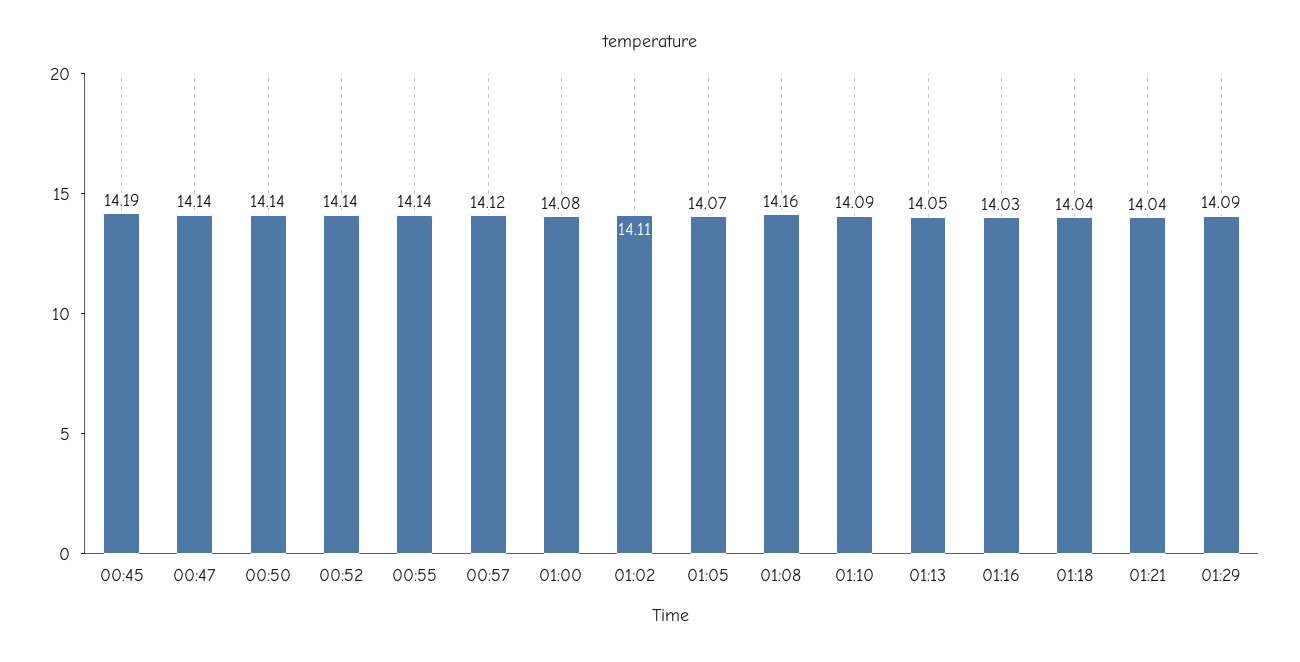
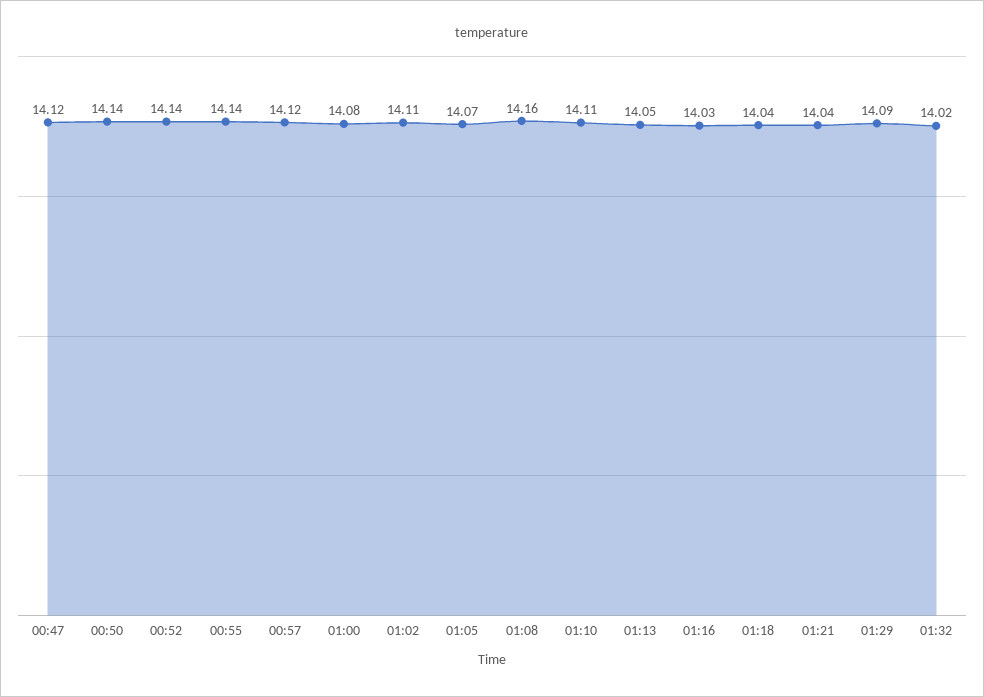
00:45: 14.19 -> none
00:47: 14.14 -> 14.12
01:10: 14.09 -> 14.11
01:32: none -> 14.02

